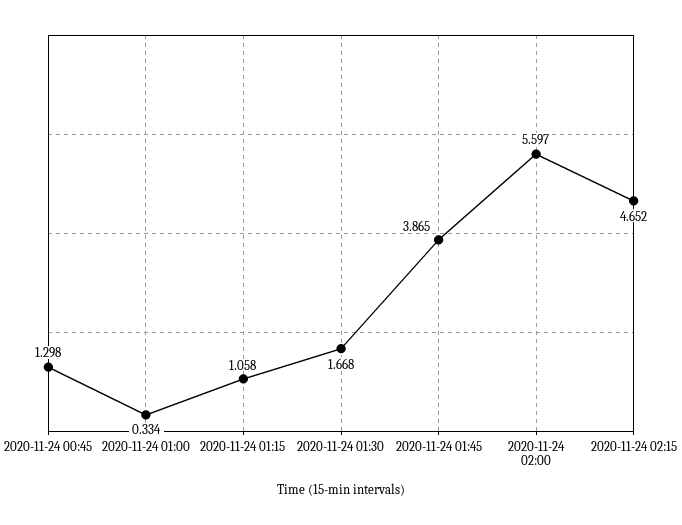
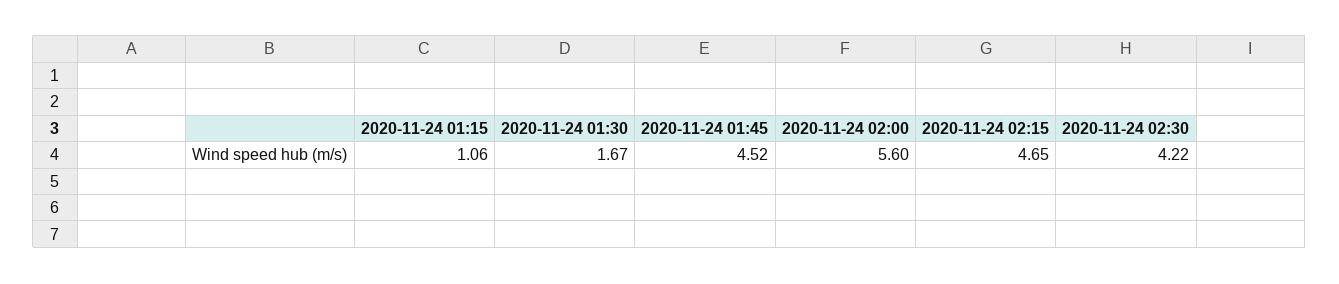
2020-11-24 00:45: 1.298 -> none
2020-11-24 01:00: 0.334 -> none
2020-11-24 01:45: 3.865 -> 4.52
2020-11-24 02:30: none -> 4.22

